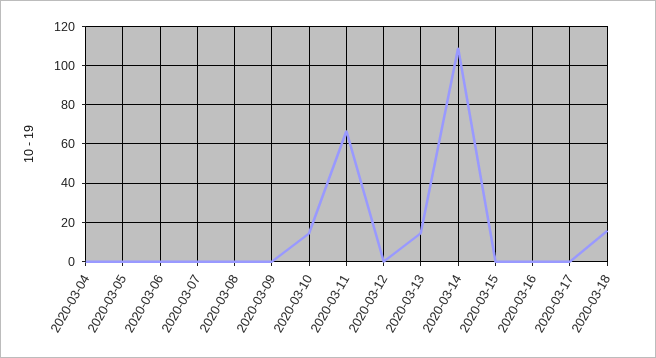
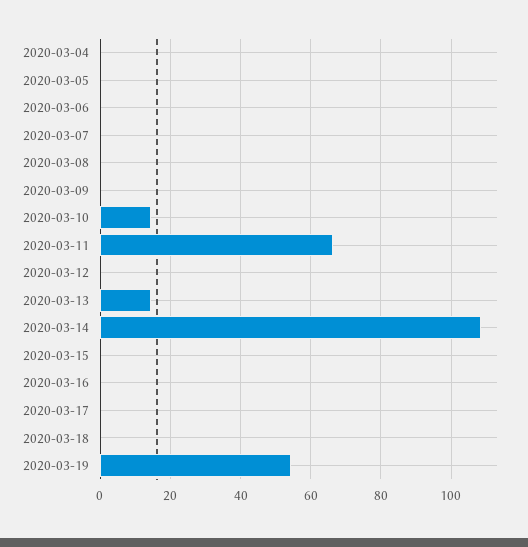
2020-03-18: 15 -> 0
2020-03-19: none -> 54

